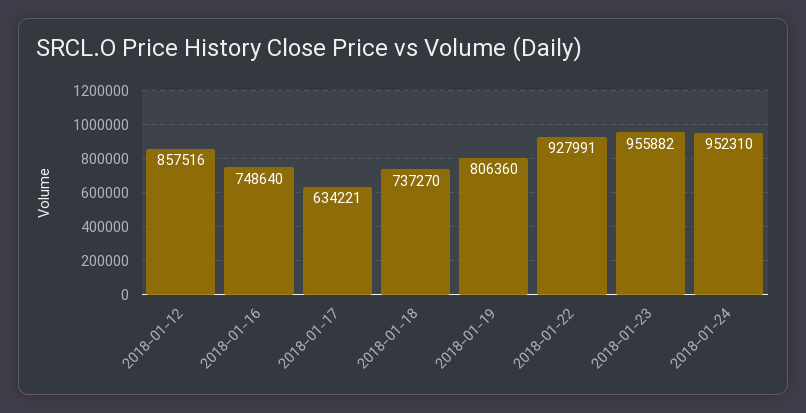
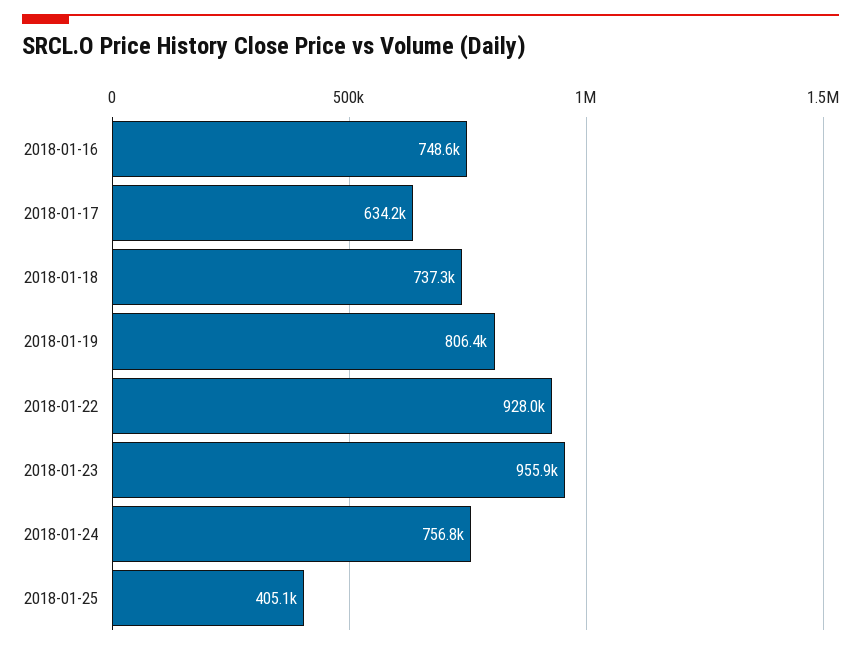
2018-01-12: 857516 -> none
2018-01-24: 952310 -> 756800
2018-01-25: none -> 405100

